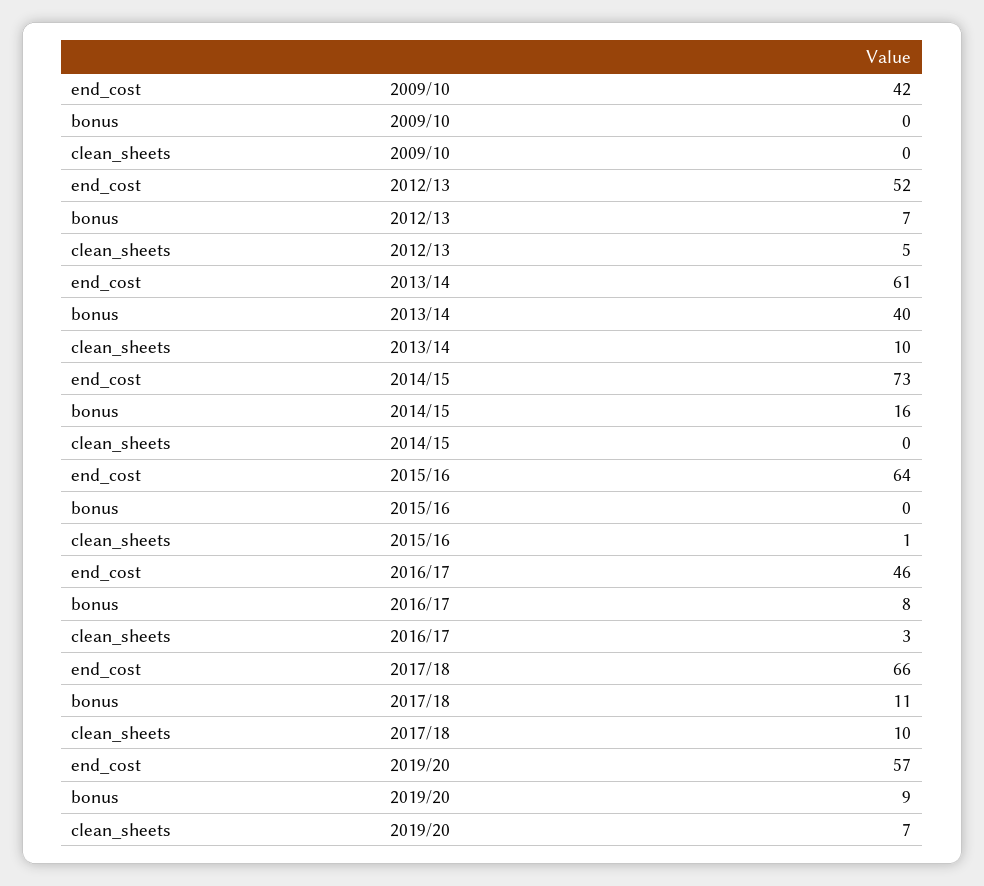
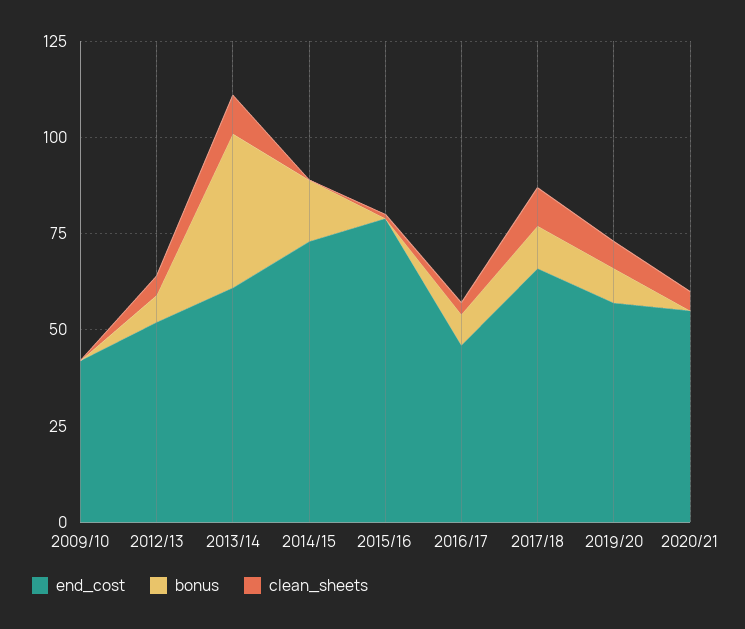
end_cost, 2015/16: 64 -> 80
end_cost, 2020/21: none -> 55
bonus, 2020/21: none -> 0
clean_sheets, 2020/21: none -> 5

